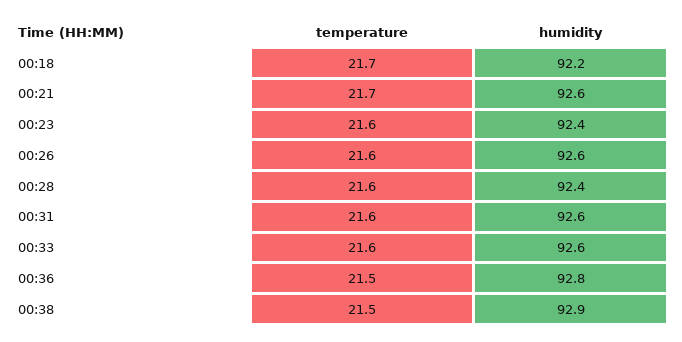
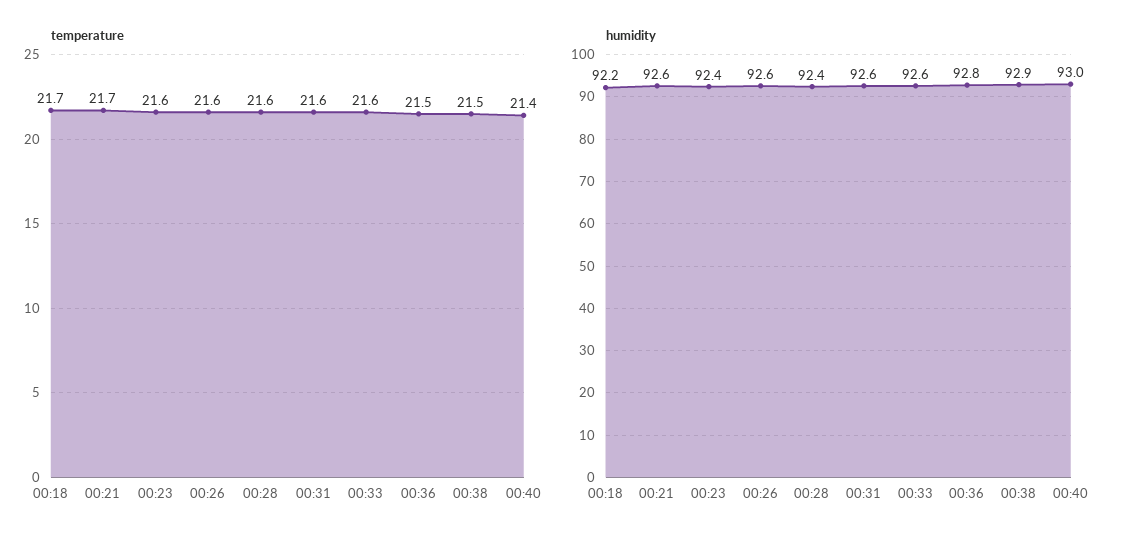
temperature, 00:40: none -> 21.4
humidity, 00:40: none -> 93

